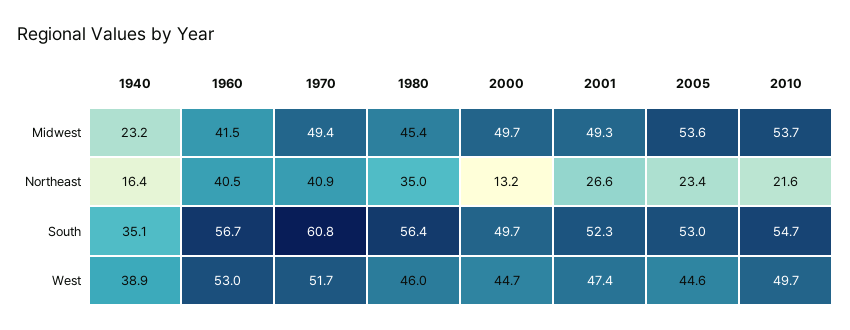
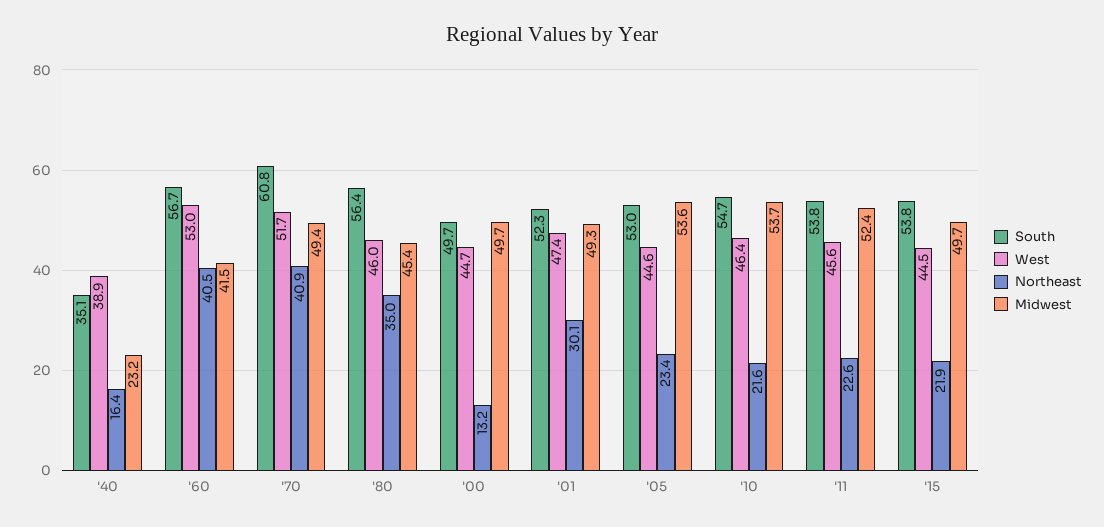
Northeast, 2001: 26.6 -> 30.1
West, 2010: 49.7 -> 46.4
South, '11: none -> 53.8
West, '11: none -> 45.6
Northeast, '11: none -> 22.6
Midwest, '11: none -> 52.4
South, '15: none -> 53.8
West, '15: none -> 44.5
Northeast, '15: none -> 21.9
Midwest, '15: none -> 49.7

